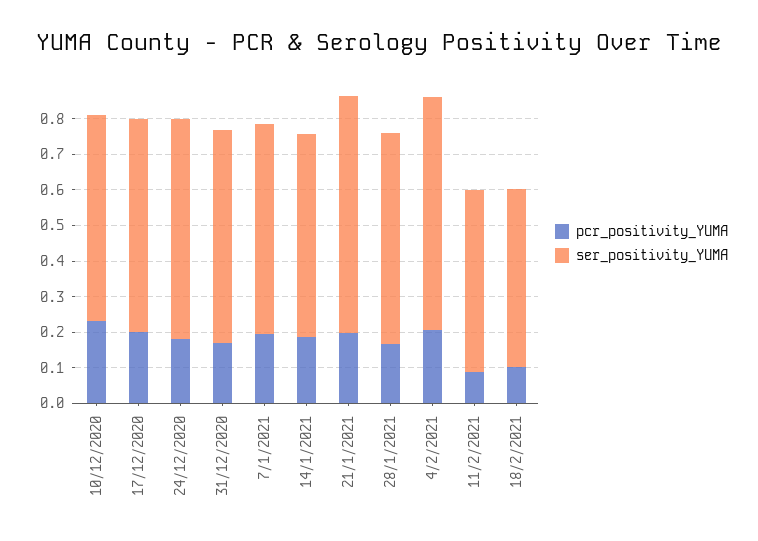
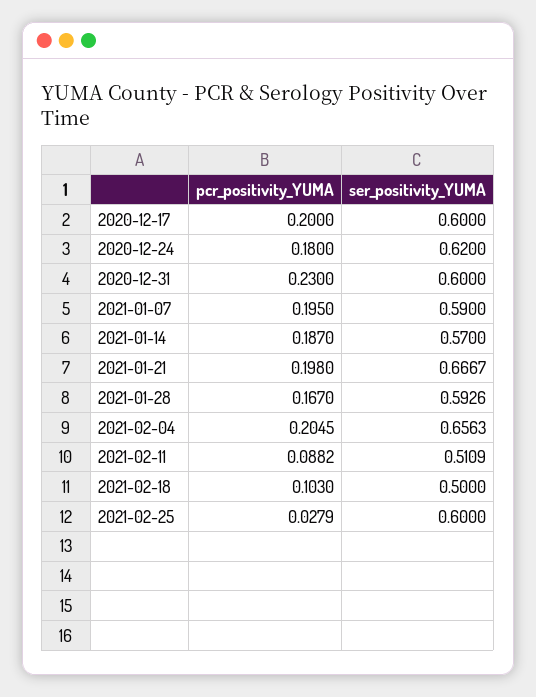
pcr_positivity_YUMA, 10/12/2020: 0.225 -> none
ser_positivity_YUMA, 10/12/2020: 0.575 -> none
pcr_positivity_YUMA, 31/12/2020: 0.175 -> 0.23
pcr_positivity_YUMA, 2021-02-25: none -> 0.0279
ser_positivity_YUMA, 2021-02-25: none -> 0.6

